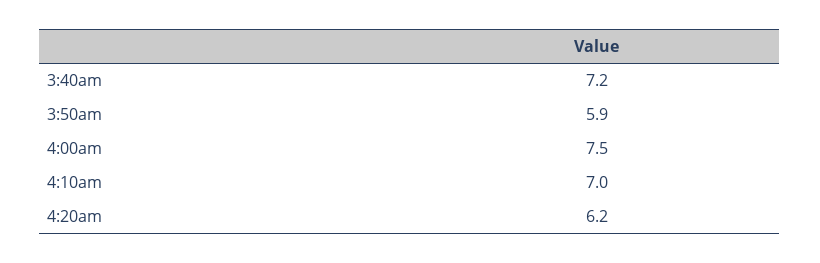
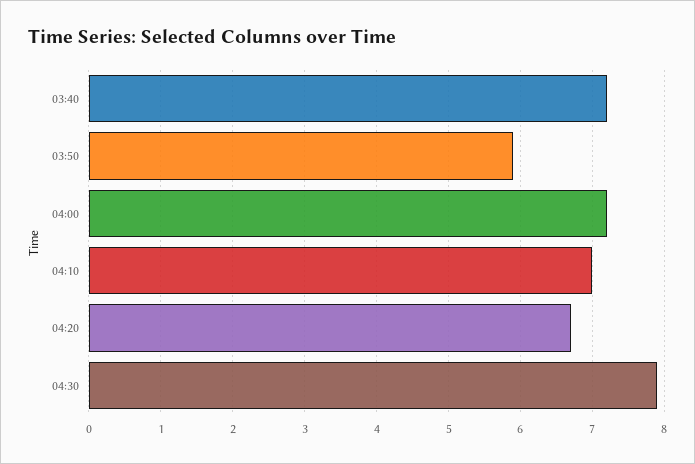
4:00am: 7.5 -> 7.2
4:20am: 6.2 -> 6.7
04:30: none -> 7.9

